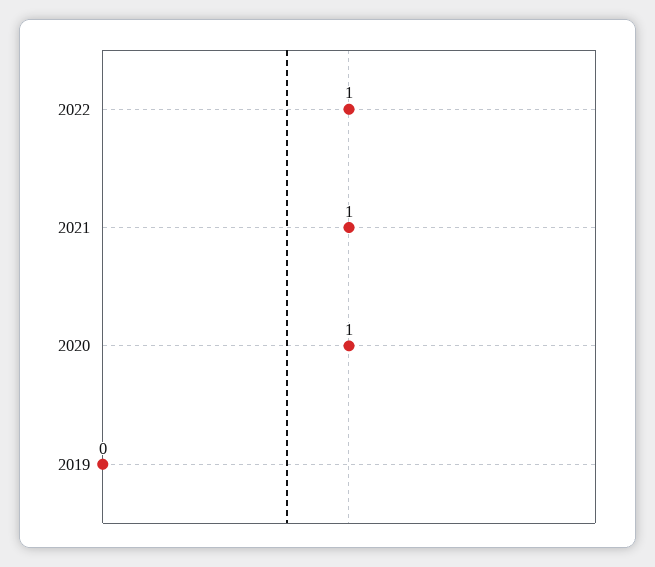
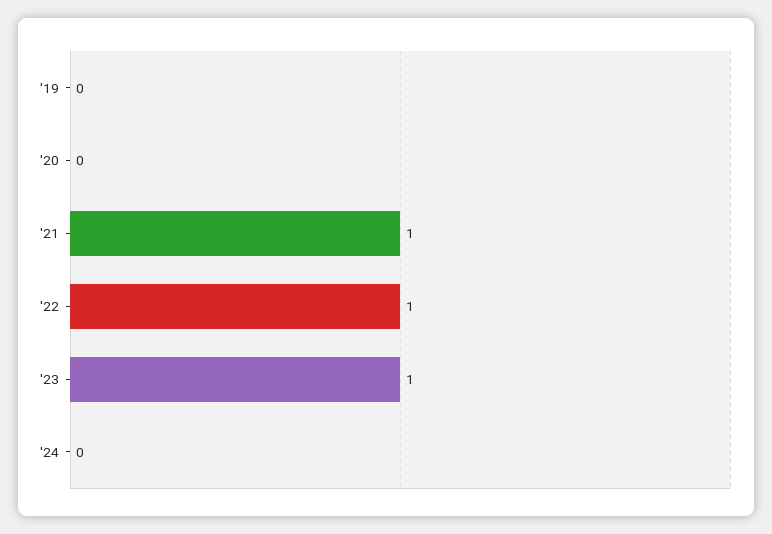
2020: 1 -> 0
'23: none -> 1
'24: none -> 0

